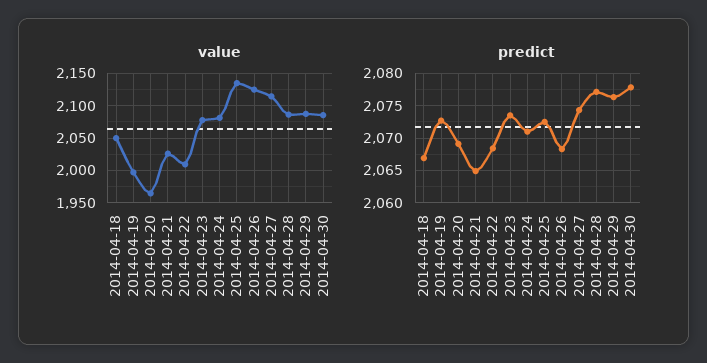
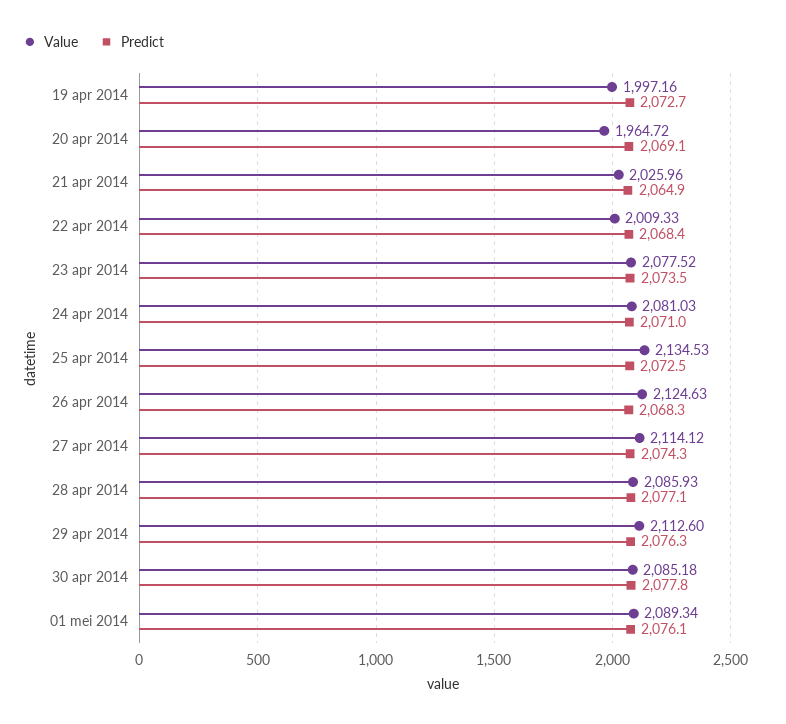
value, 2014-04-18: 2050 -> none
value, 2014-04-29: 2090 -> 2112.6
predict, 2014-04-18: 2067 -> none
value, 01 mei 2014: none -> 2089.34
predict, 01 mei 2014: none -> 2076.1

